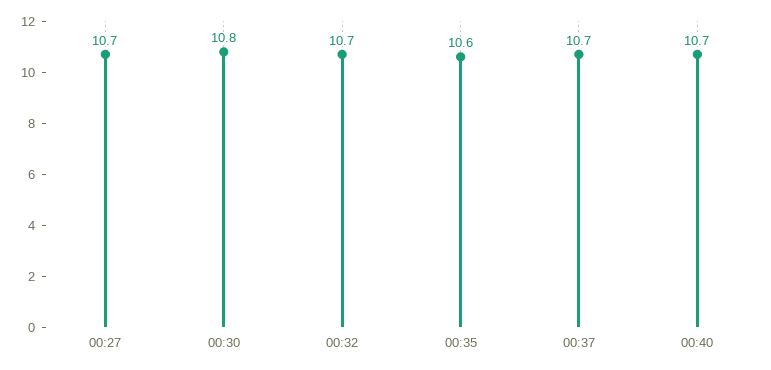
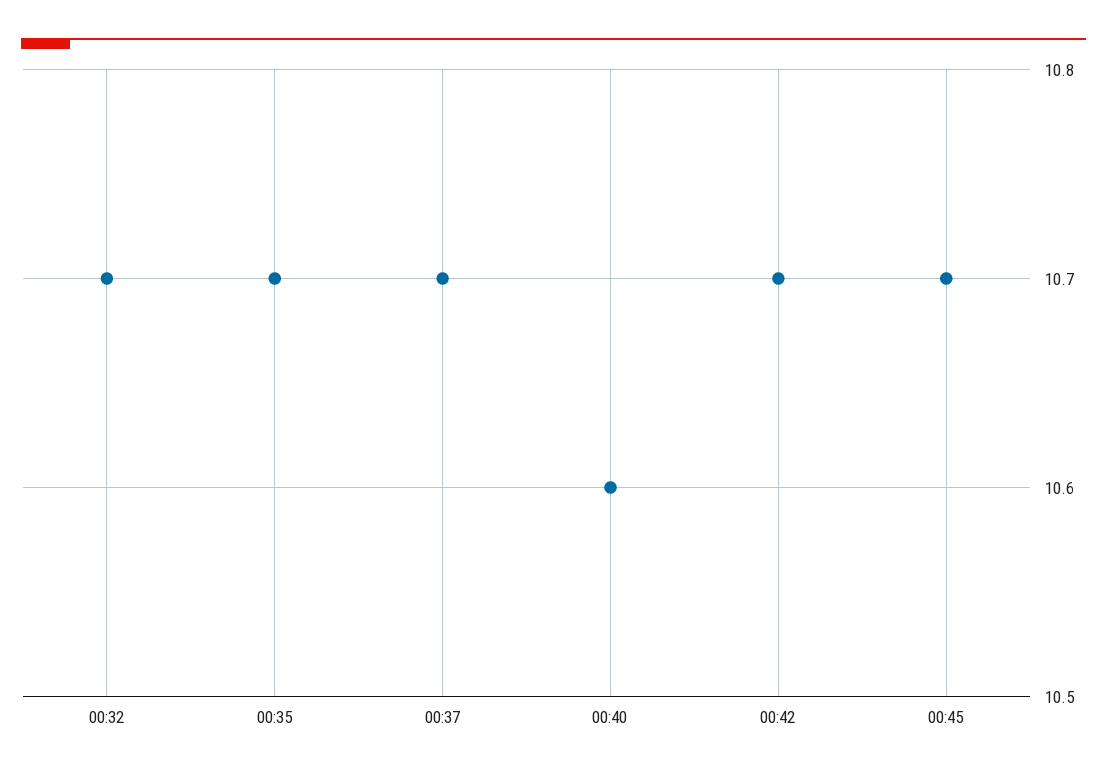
00:27: 10.7 -> none
00:30: 10.8 -> none
00:35: 10.6 -> 10.7
00:40: 10.7 -> 10.6
00:42: none -> 10.7
00:45: none -> 10.7

